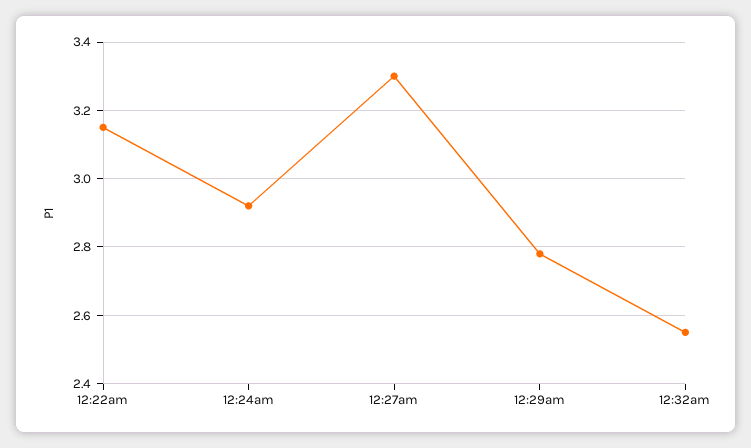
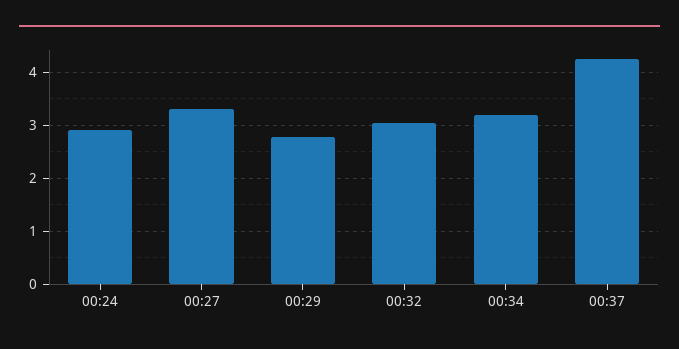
12:22am: 3.15 -> none
12:32am: 2.55 -> 3
00:34: none -> 3.2
00:37: none -> 4.2

